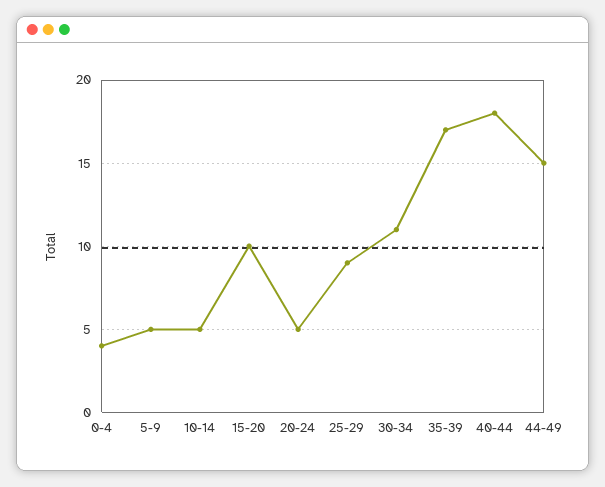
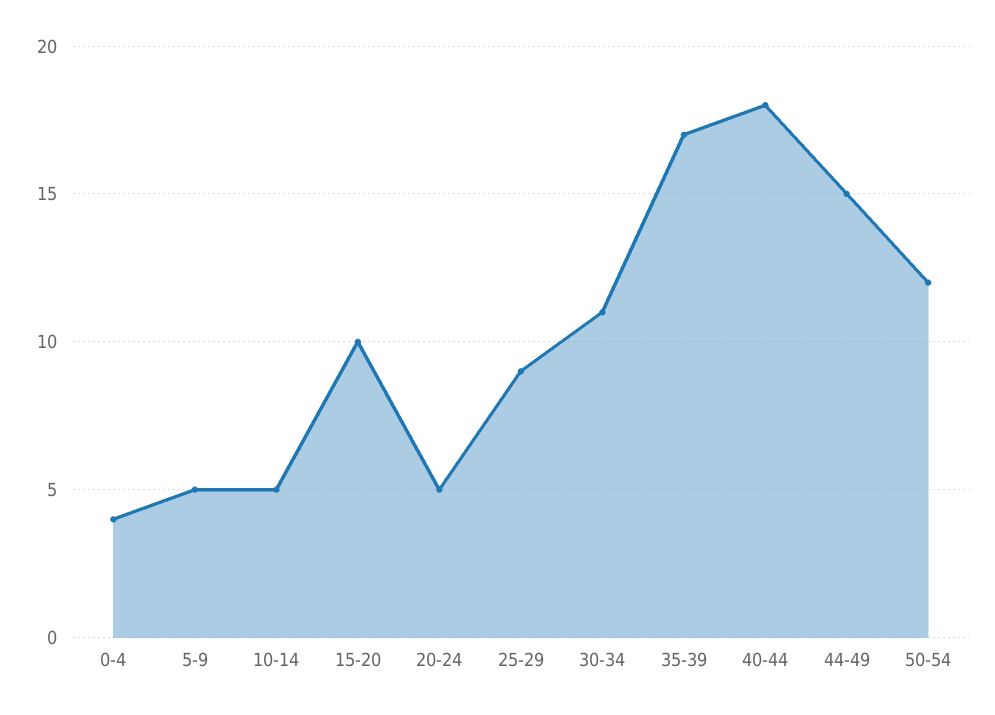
50-54: none -> 12

